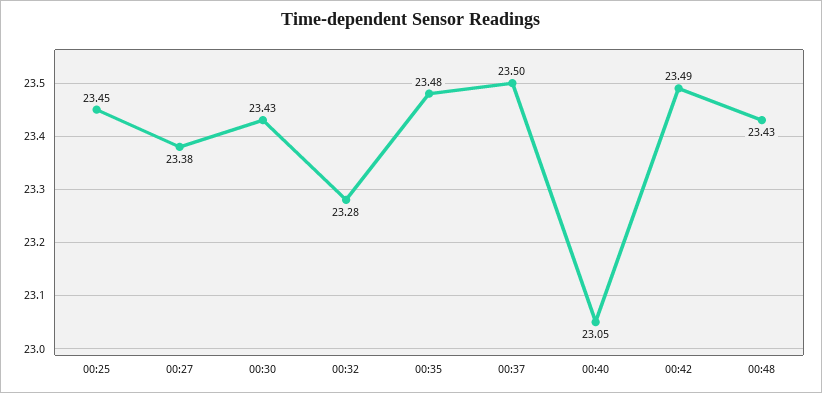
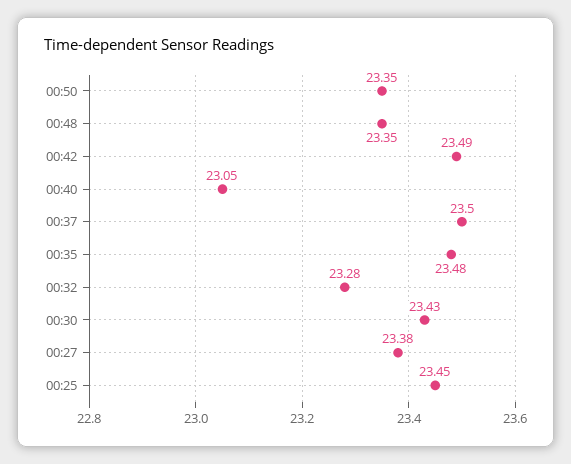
00:48: 23.43 -> 23.35
00:50: none -> 23.35

